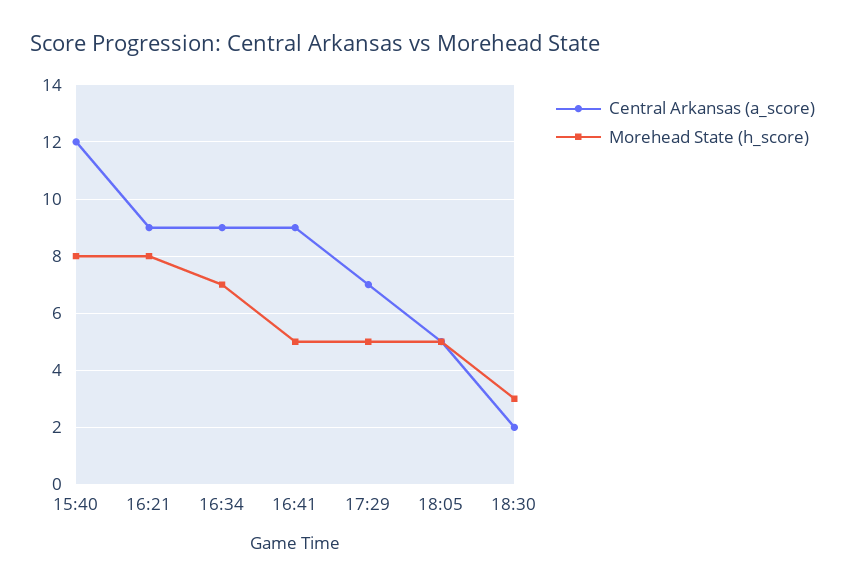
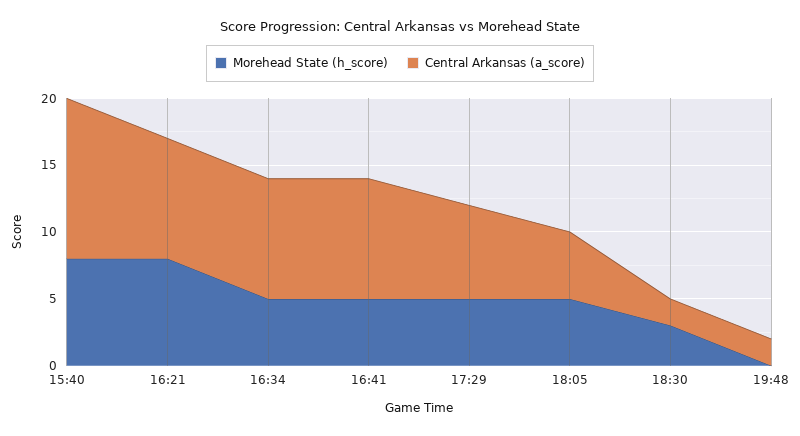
Morehead State (h_score), 16:34: 7 -> 5
Morehead State (h_score), 19:48: none -> 0
Central Arkansas (a_score), 19:48: none -> 2

